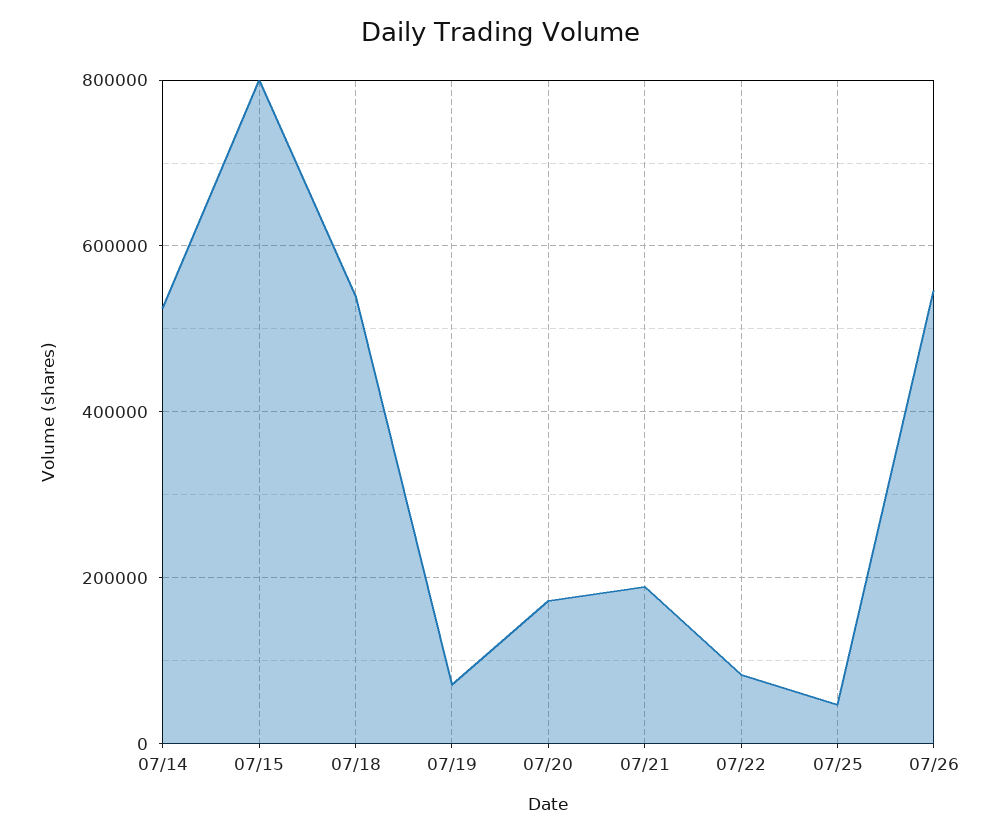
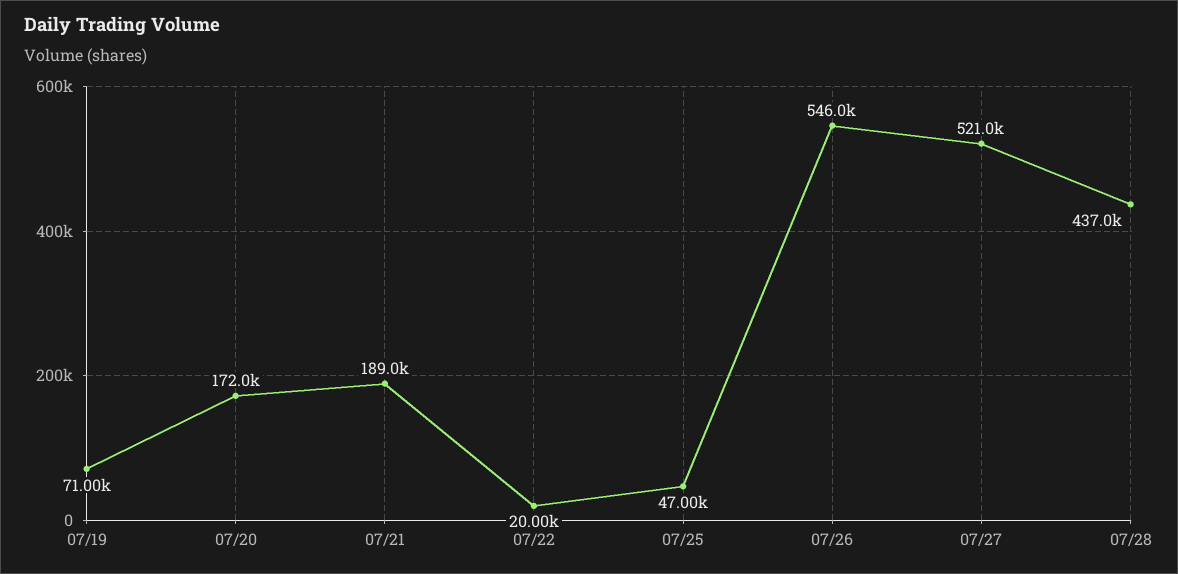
07/14: 520000 -> none
07/15: 800000 -> none
07/18: 540000 -> none
07/22: 80000 -> 20000
07/27: none -> 521000
07/28: none -> 437000

